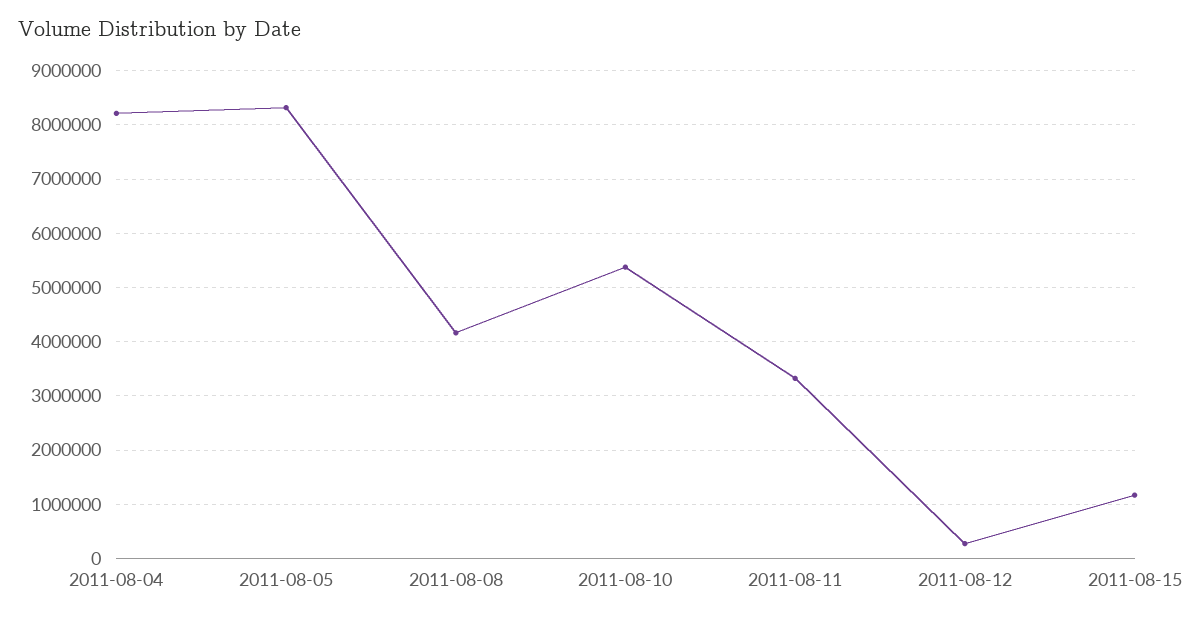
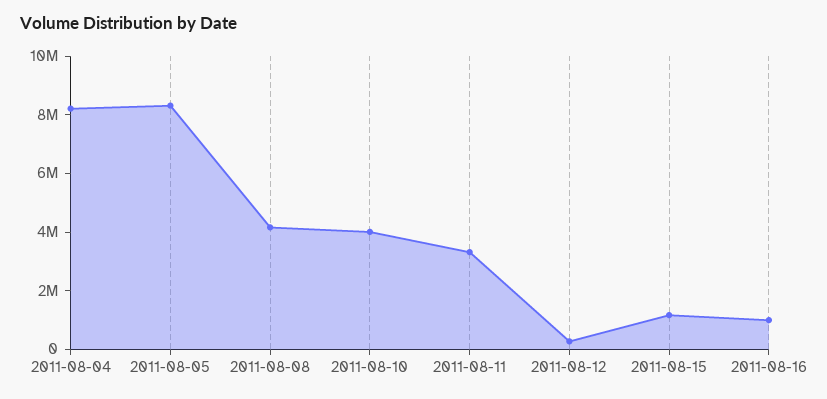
2011-08-10: 5400000 -> 4000000
2011-08-16: none -> 1000000

